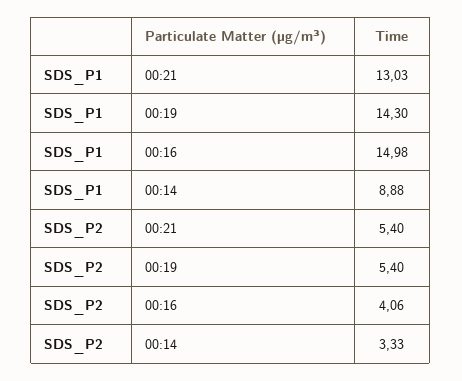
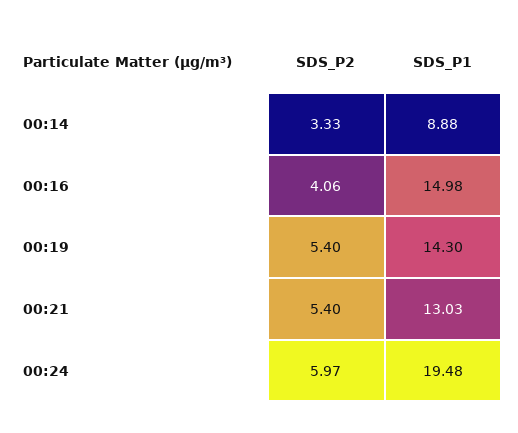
SDS_P2, 00:24: none -> 5.97
SDS_P1, 00:24: none -> 19.48

